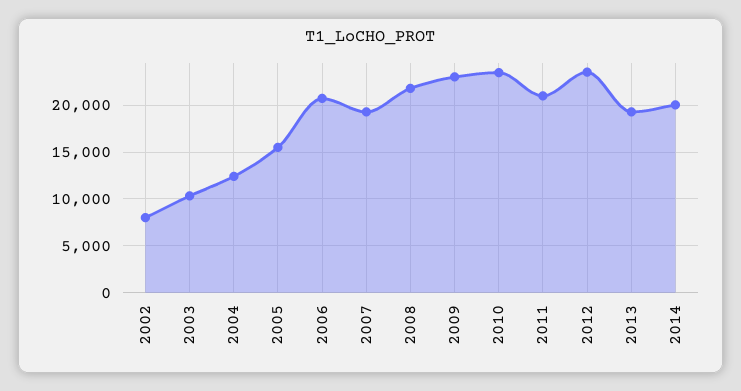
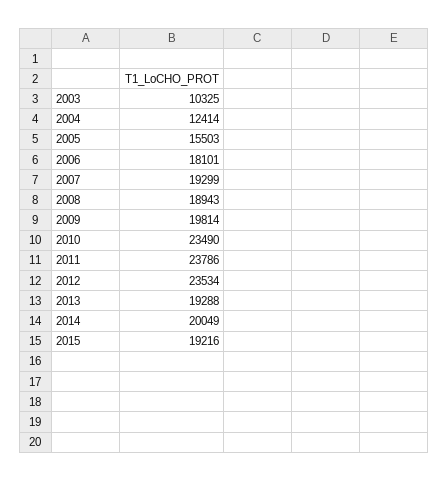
2002: 8000 -> none
2006: 21000 -> 18101
2008: 22000 -> 18943
2009: 23000 -> 19814
2011: 21000 -> 23786
2015: none -> 19216

